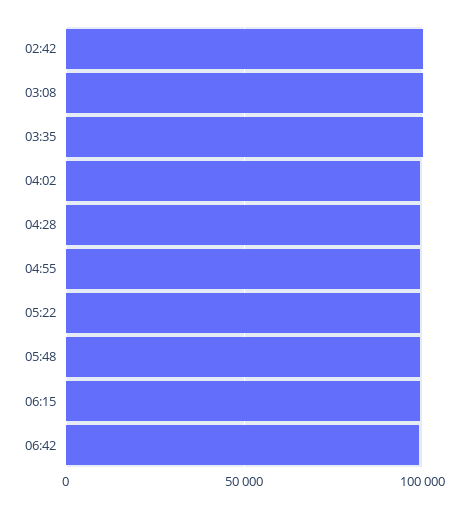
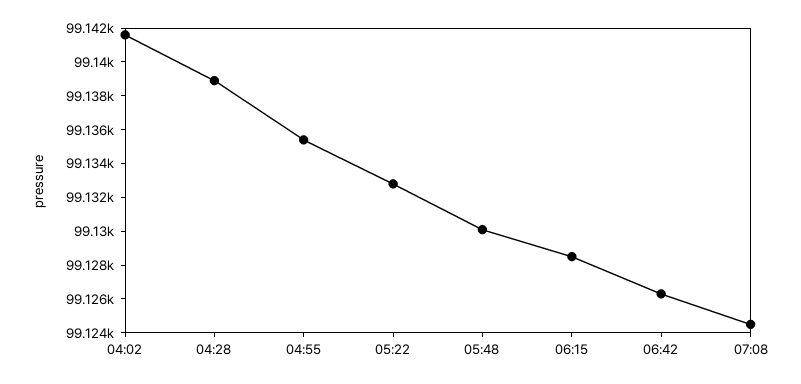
02:42: 100000 -> none
03:08: 100000 -> none
03:35: 100000 -> none
07:08: none -> 99124.5

